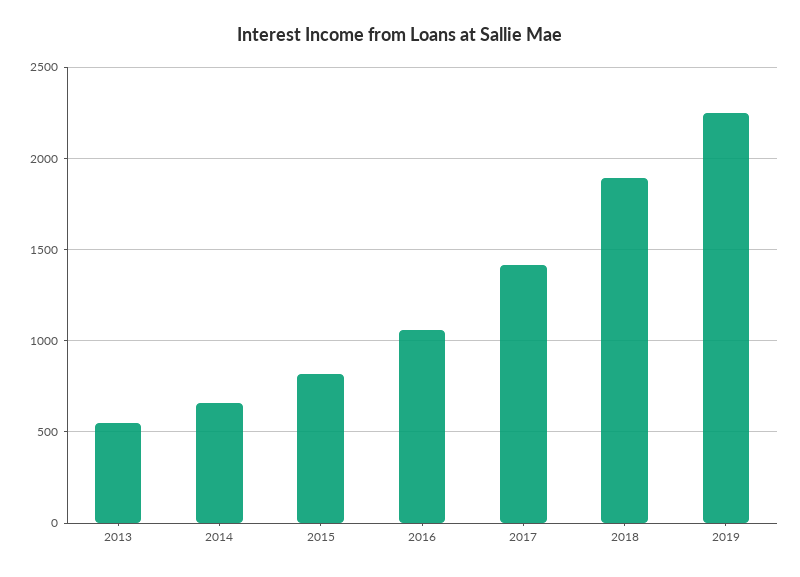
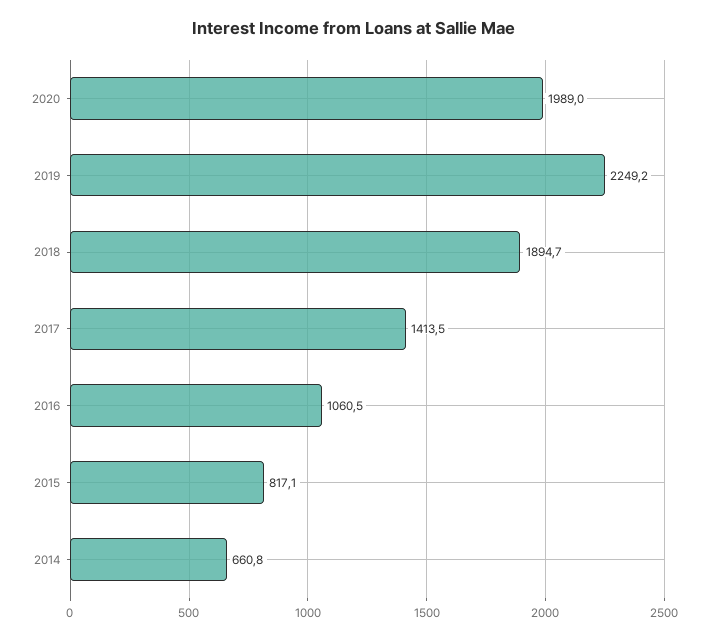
2013: 550 -> none
2020: none -> 1989

